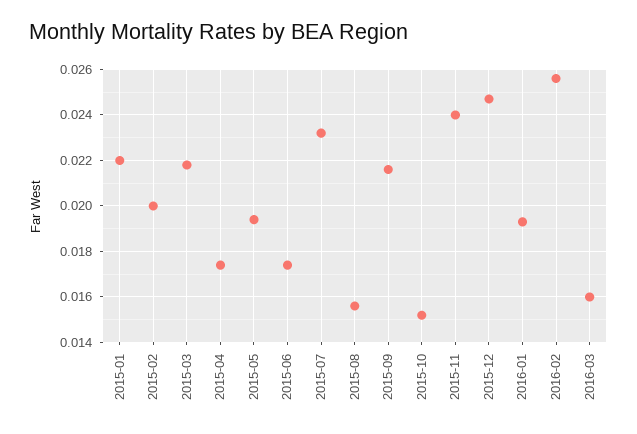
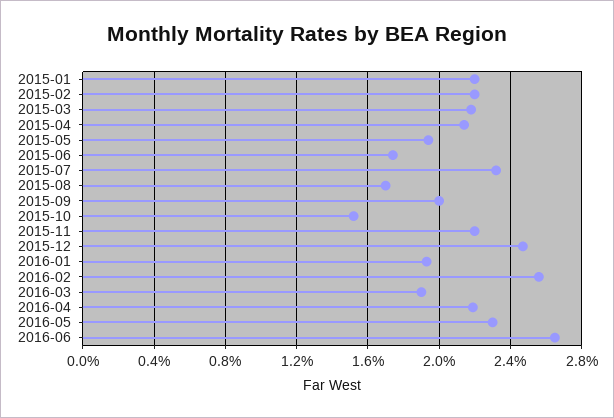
2015-02: 0.02 -> 0.022
2015-04: 0.0175 -> 0.0215
2015-08: 0.0155 -> 0.017
2015-09: 0.0215 -> 0.02
2015-11: 0.024 -> 0.022
2016-03: 0.016 -> 0.019
2016-04: none -> 0.022
2016-05: none -> 0.023
2016-06: none -> 0.0265

